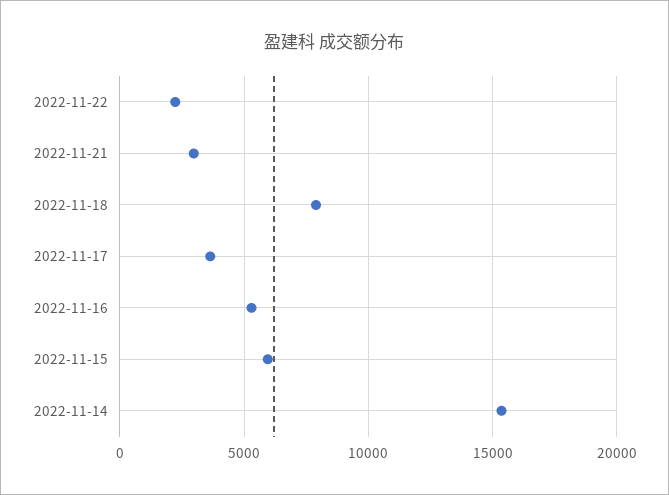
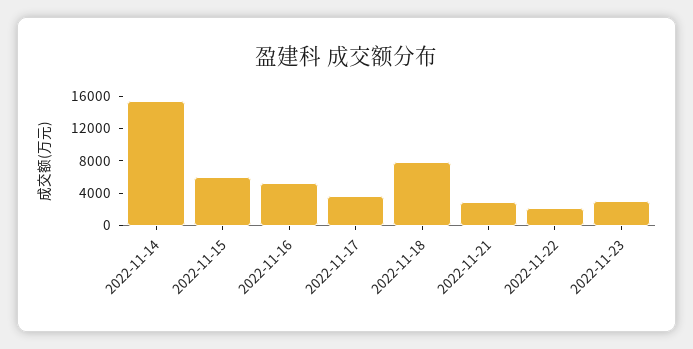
2022-11-23: none -> 3000

